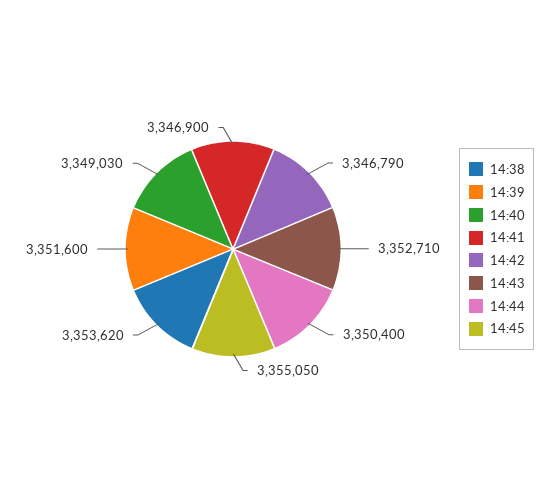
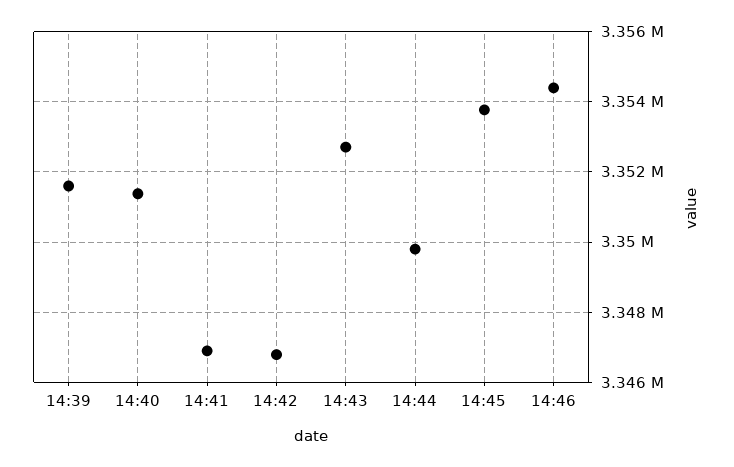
14:38: 3353620 -> none
14:40: 3349030 -> 3351400
14:44: 3350400 -> 3349800
14:45: 3355050 -> 3353800
14:46: none -> 3354400

